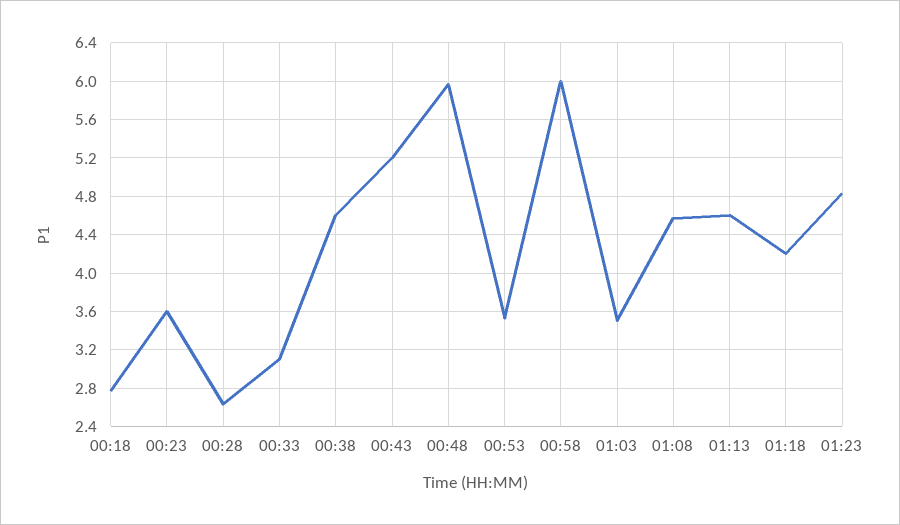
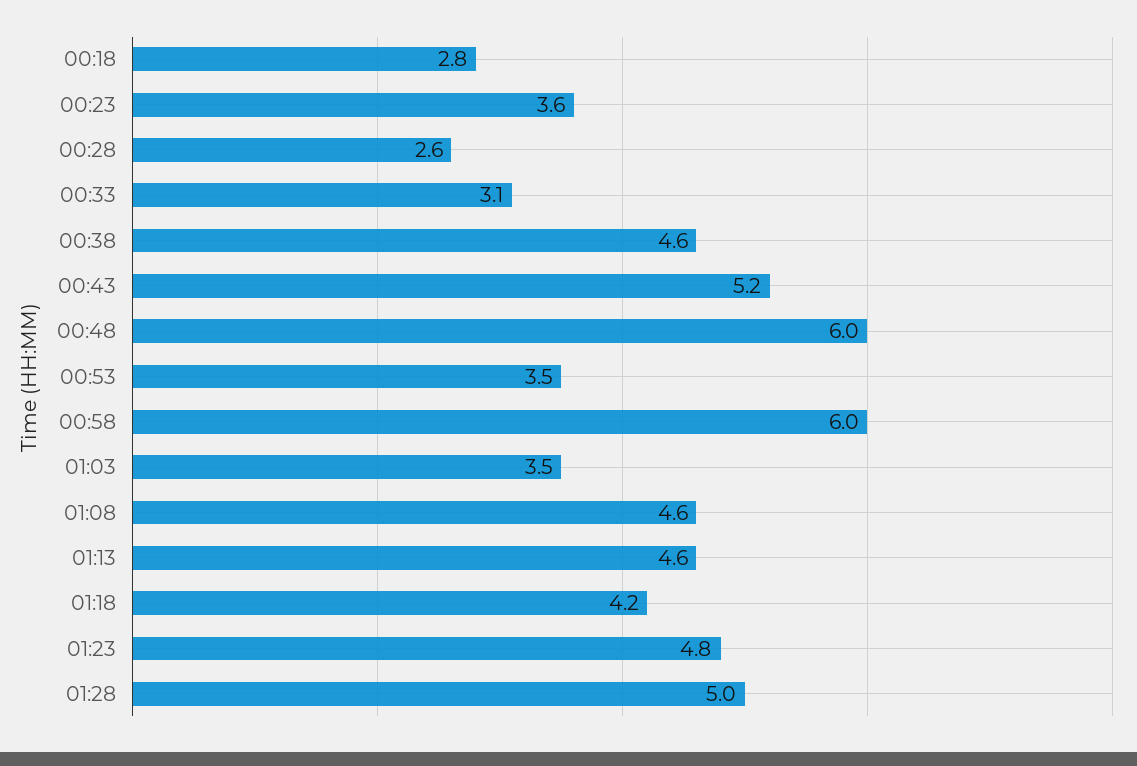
01:28: none -> 5

